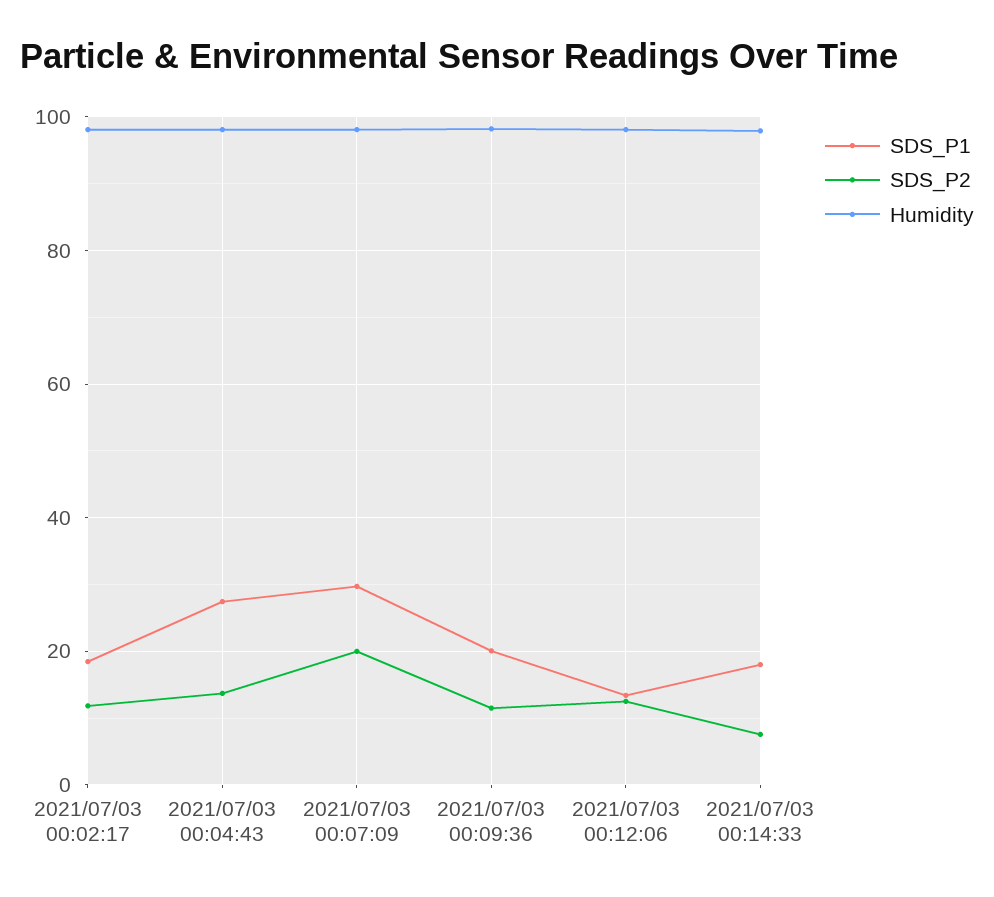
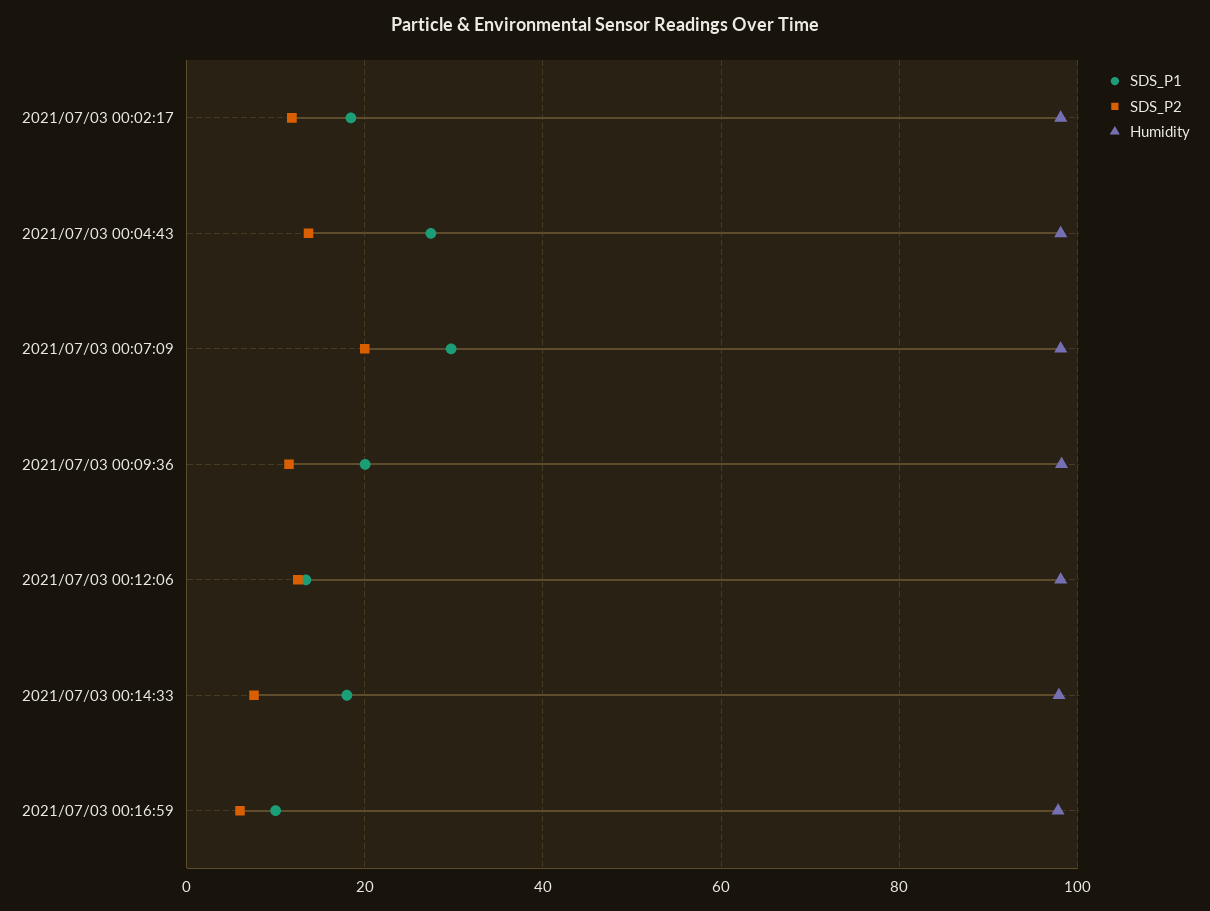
SDS_P1, 2021/07/03 00:16:59: none -> 10
SDS_P2, 2021/07/03 00:16:59: none -> 6
Humidity, 2021/07/03 00:16:59: none -> 98

